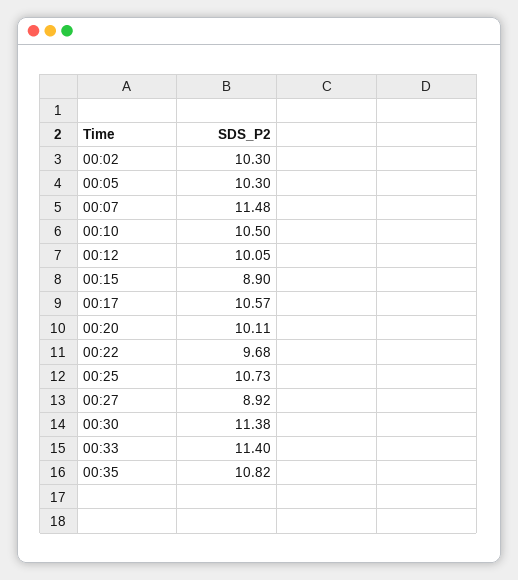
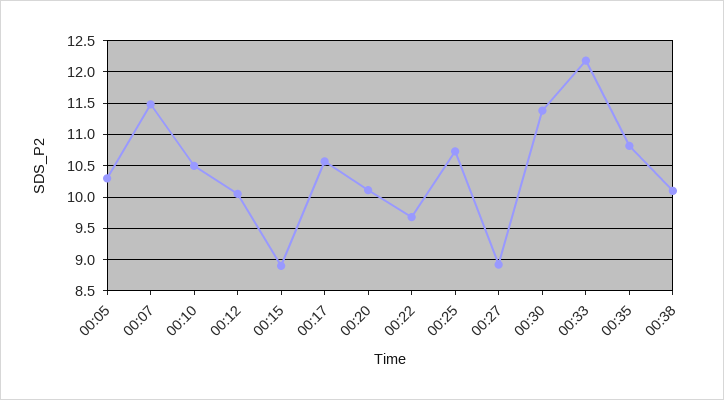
00:02: 10.3 -> none
00:33: 11.4 -> 12.2
00:38: none -> 10.1

